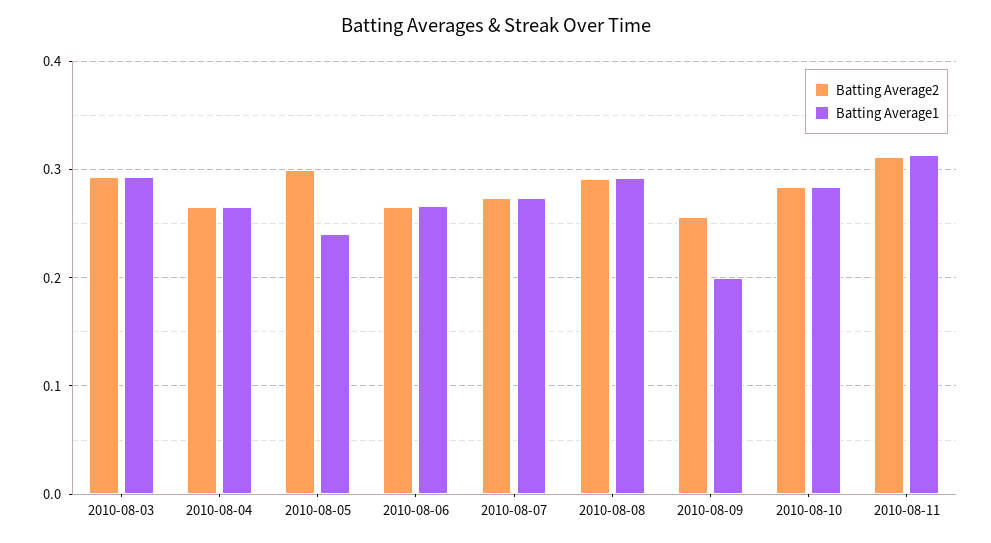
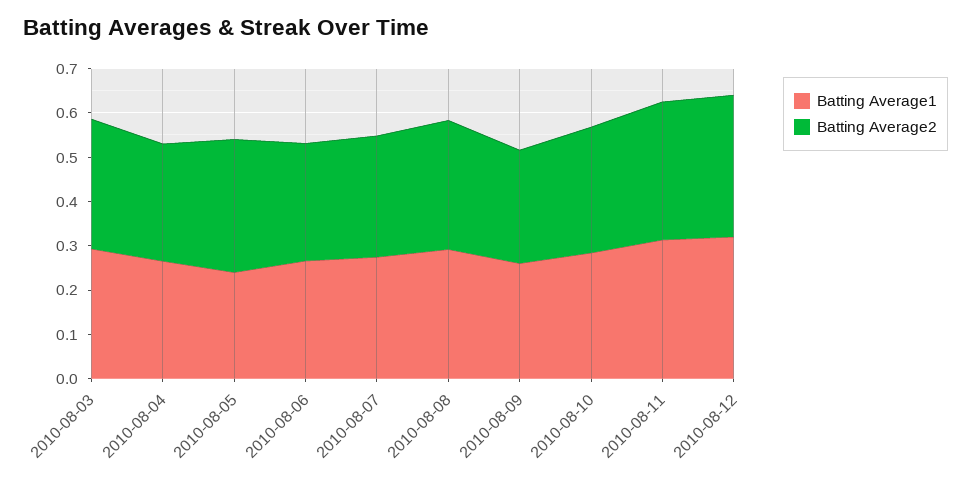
Batting Average1, 2010-08-09: 0.2 -> 0.26
Batting Average1, 2010-08-12: none -> 0.32
Batting Average2, 2010-08-12: none -> 0.32

